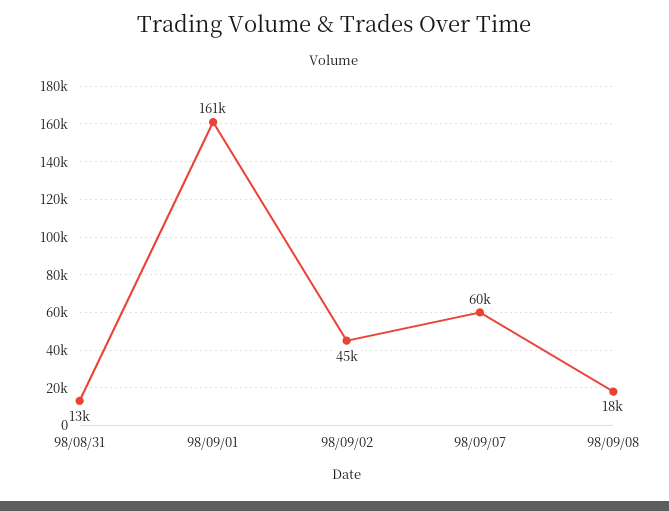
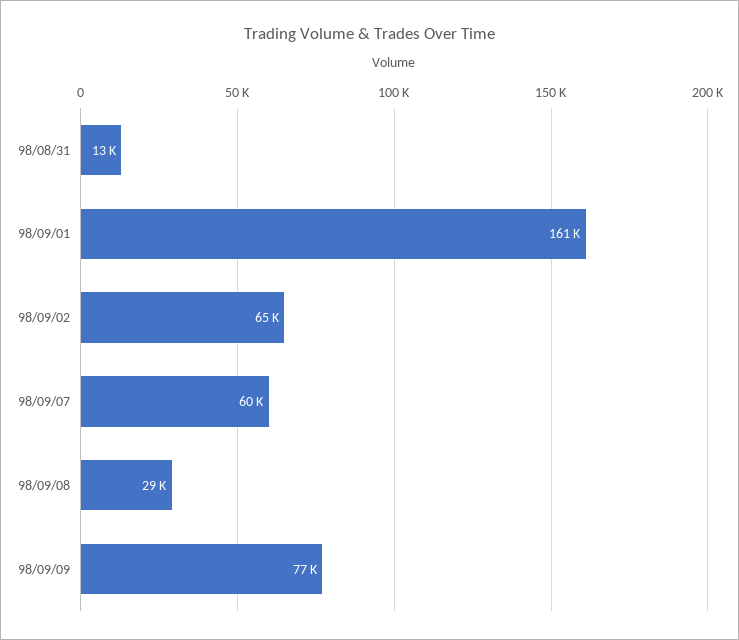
98/09/02: 45000 -> 65000
98/09/08: 18000 -> 29000
98/09/09: none -> 77000

